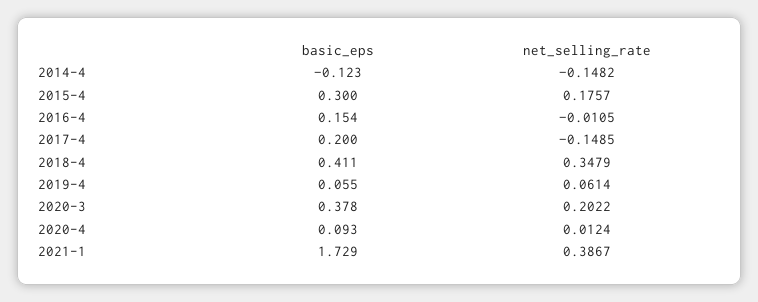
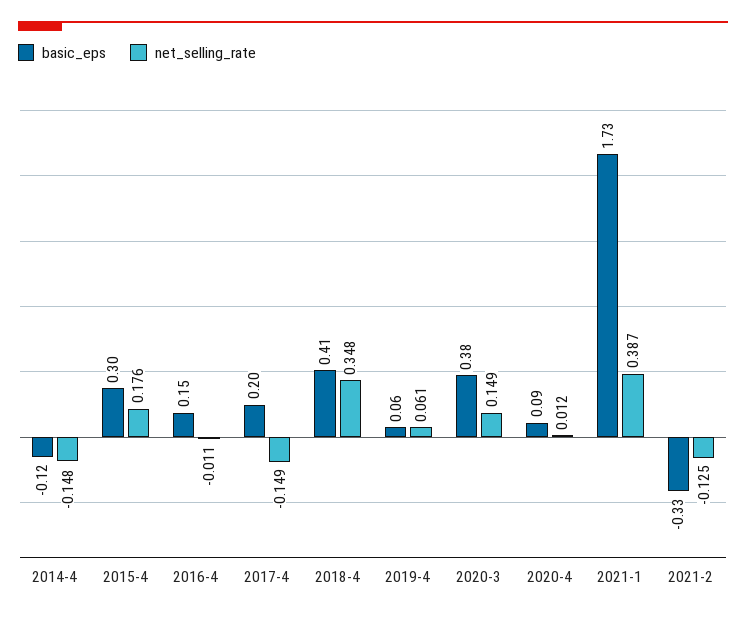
net_selling_rate, 2020-3: 0.2022 -> 0.149
basic_eps, 2021-2: none -> -0.33
net_selling_rate, 2021-2: none -> -0.125

